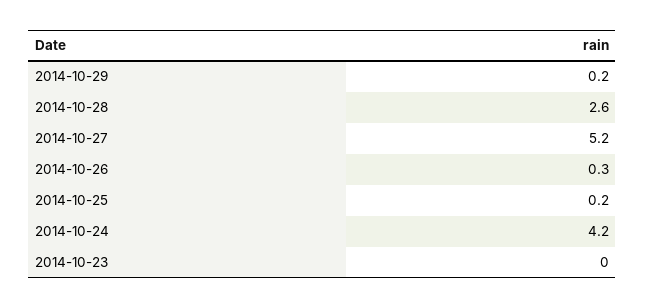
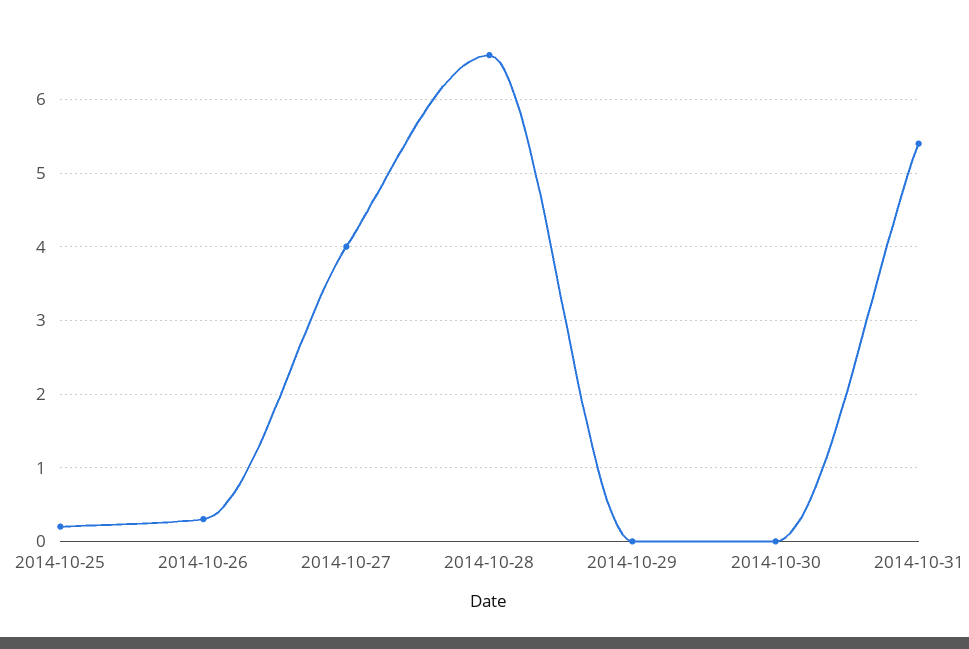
2014-10-29: 0.2 -> 0
2014-10-28: 2.6 -> 6.6
2014-10-27: 5.2 -> 4
2014-10-24: 4.2 -> none
2014-10-23: 0 -> none
2014-10-30: none -> 0
2014-10-31: none -> 5.4

